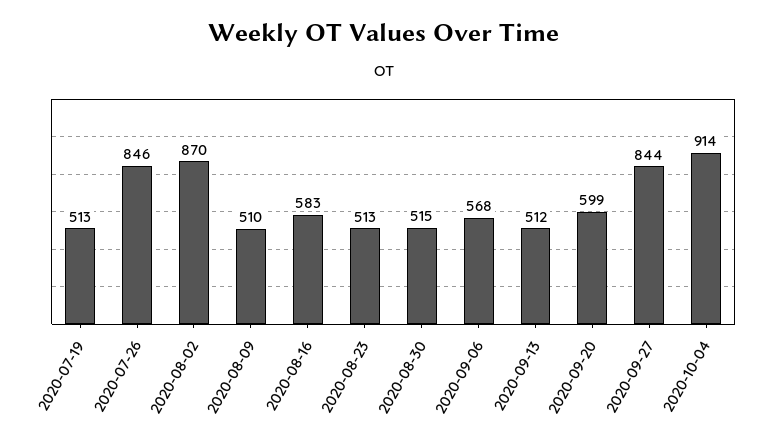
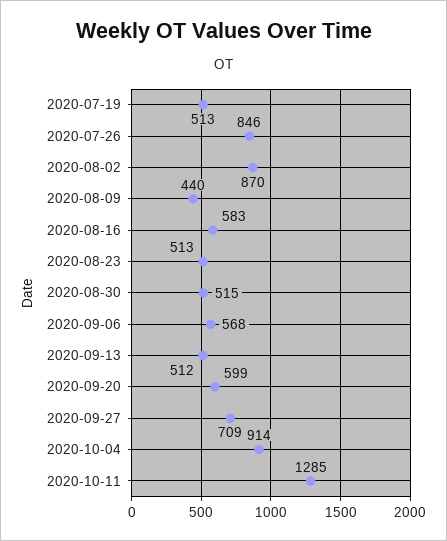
2020-08-09: 510 -> 440
2020-09-27: 844 -> 709
2020-10-11: none -> 1285

